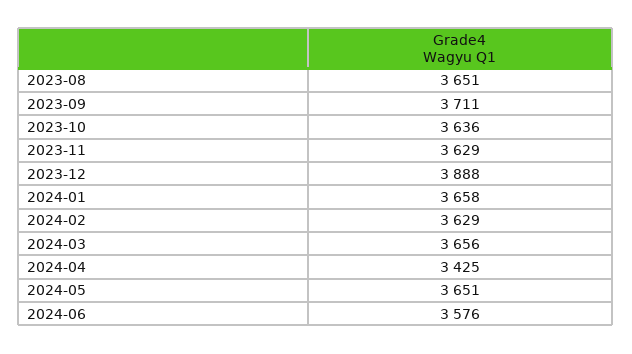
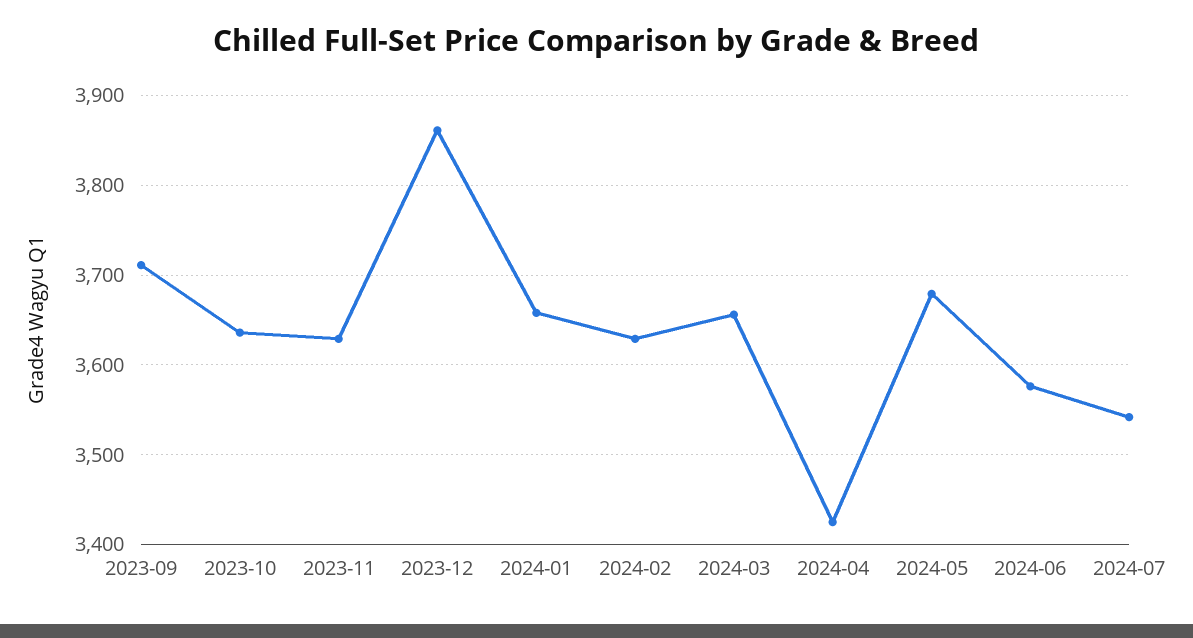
2023-08: 3651 -> none
2023-12: 3888 -> 3860
2024-05: 3651 -> 3680
2024-07: none -> 3540

